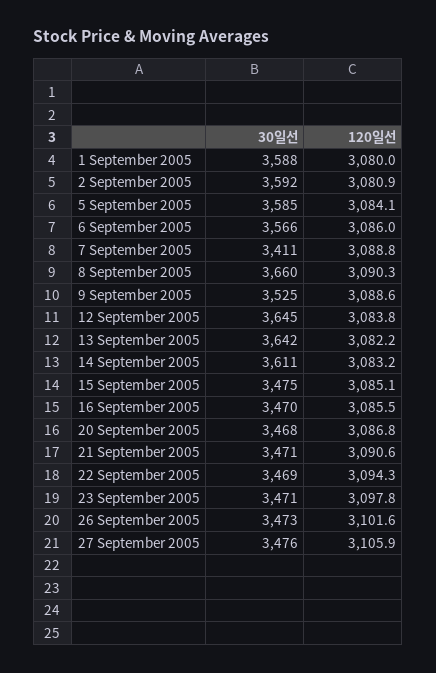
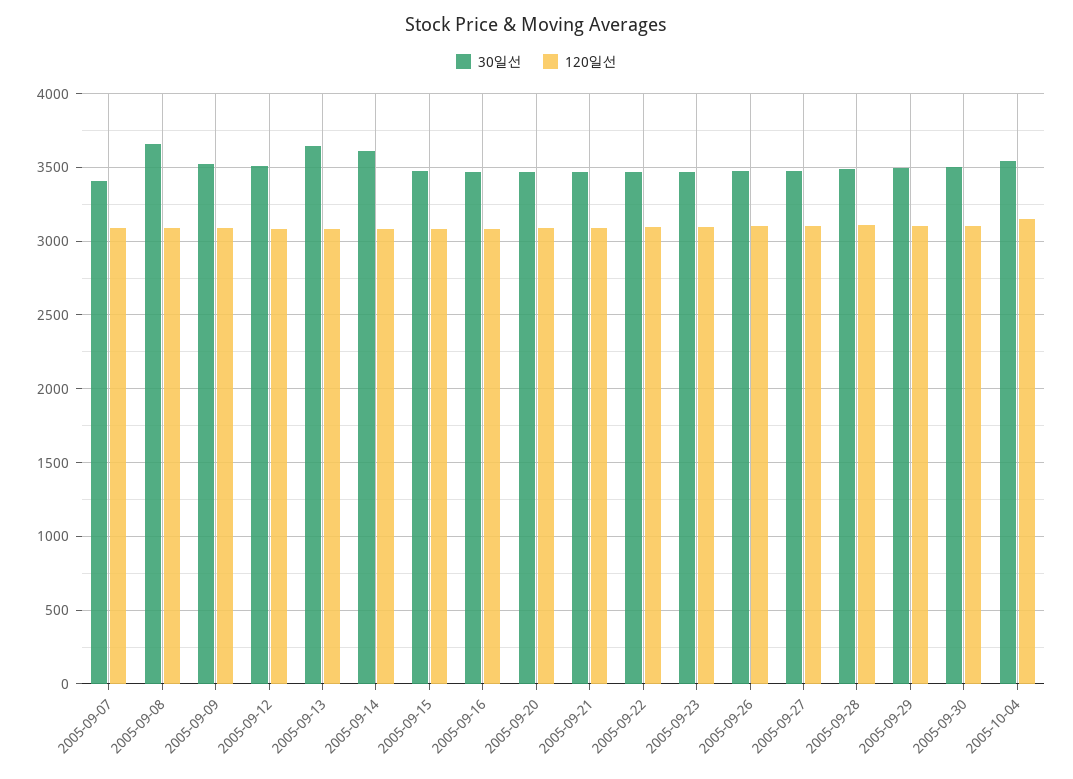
30일선, 1 September 2005: 3588 -> none
120일선, 1 September 2005: 3080 -> none
30일선, 2 September 2005: 3592 -> none
120일선, 2 September 2005: 3080.9 -> none
30일선, 5 September 2005: 3585 -> none
120일선, 5 September 2005: 3084.1 -> none
30일선, 6 September 2005: 3566 -> none
120일선, 6 September 2005: 3086 -> none
30일선, 12 September 2005: 3645 -> 3500
30일선, 2005-09-28: none -> 3500
120일선, 2005-09-28: none -> 3100
30일선, 2005-09-29: none -> 3500
120일선, 2005-09-29: none -> 3100
30일선, 2005-09-30: none -> 3500
120일선, 2005-09-30: none -> 3100
30일선, 2005-10-04: none -> 3550
120일선, 2005-10-04: none -> 3150

